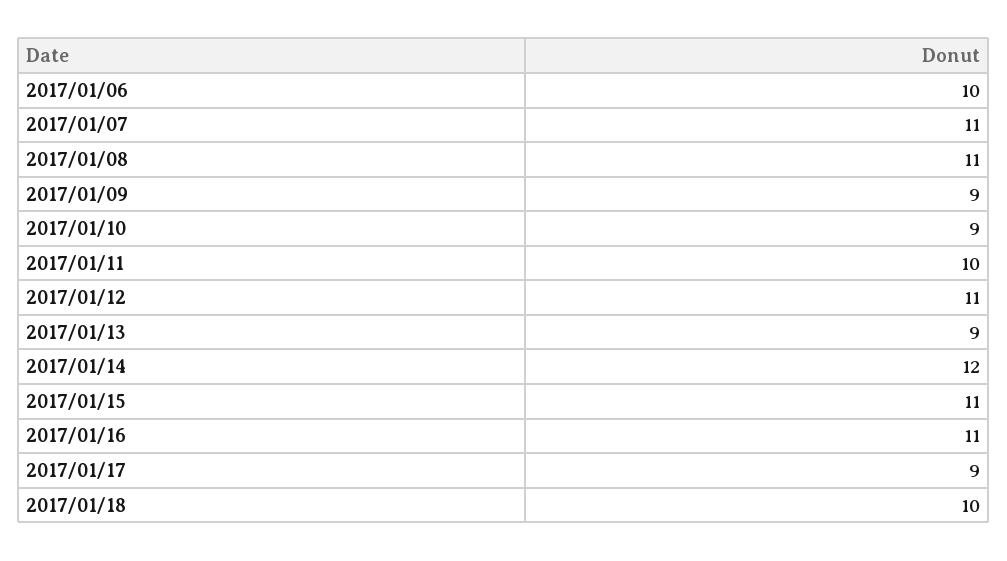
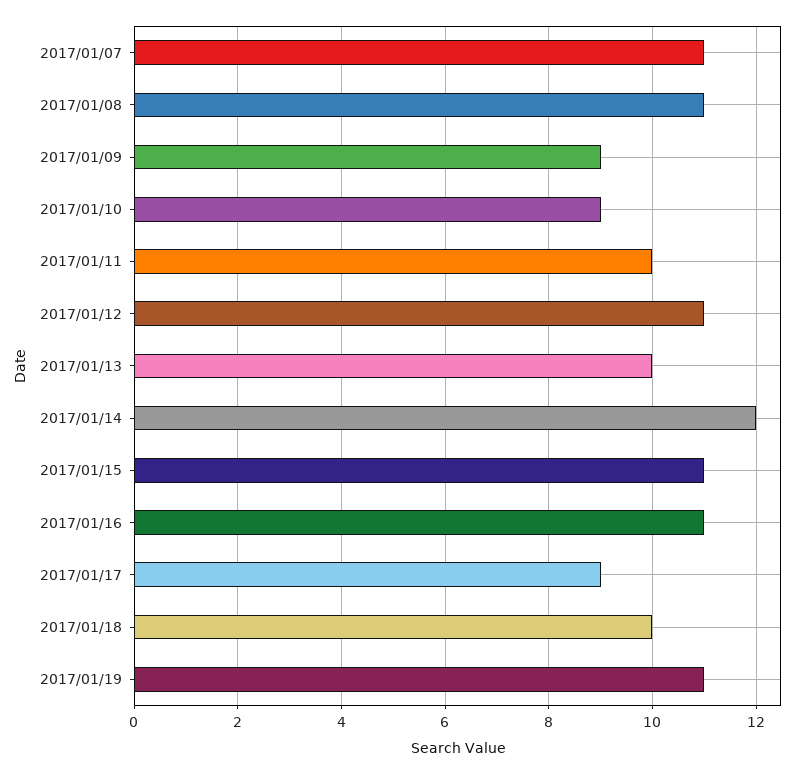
2017/01/06: 10 -> none
2017/01/13: 9 -> 10
2017/01/19: none -> 11

